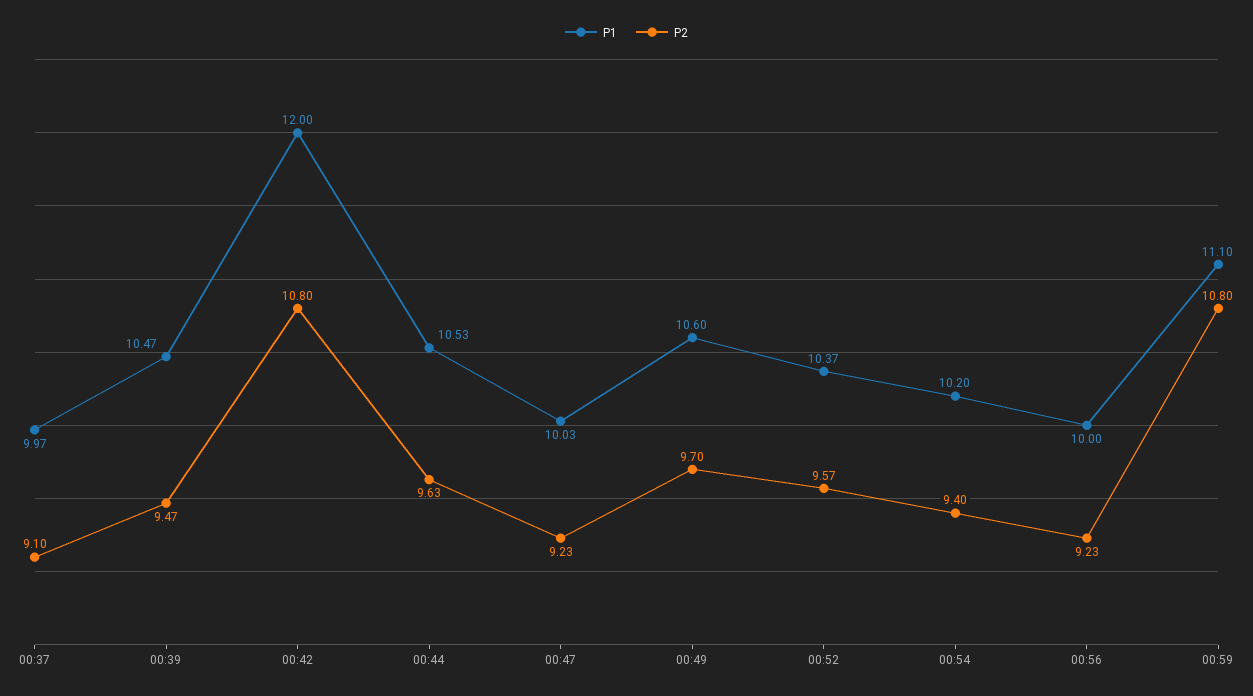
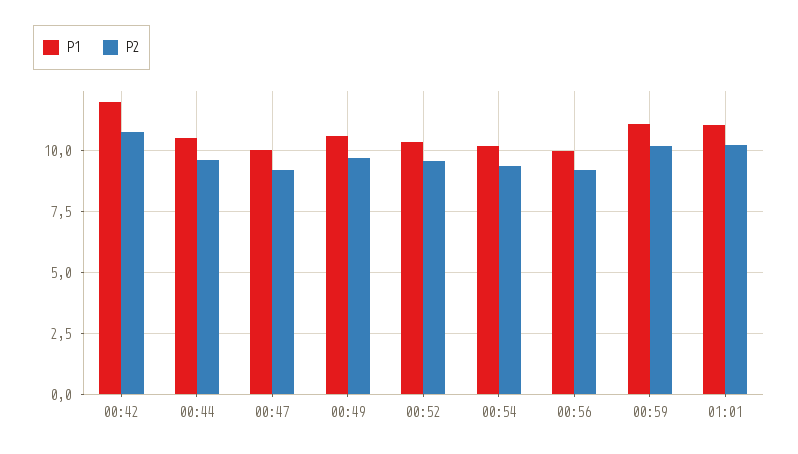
P1, 00:37: 9.97 -> none
P2, 00:37: 9.1 -> none
P1, 00:39: 10.47 -> none
P2, 00:39: 9.47 -> none
P2, 00:59: 10.8 -> 10.25
P1, 01:01: none -> 11
P2, 01:01: none -> 10.25

